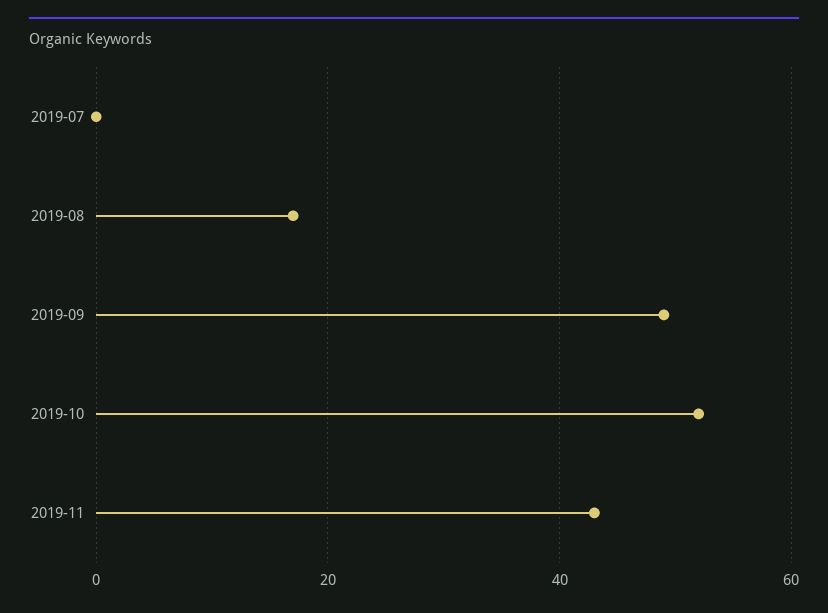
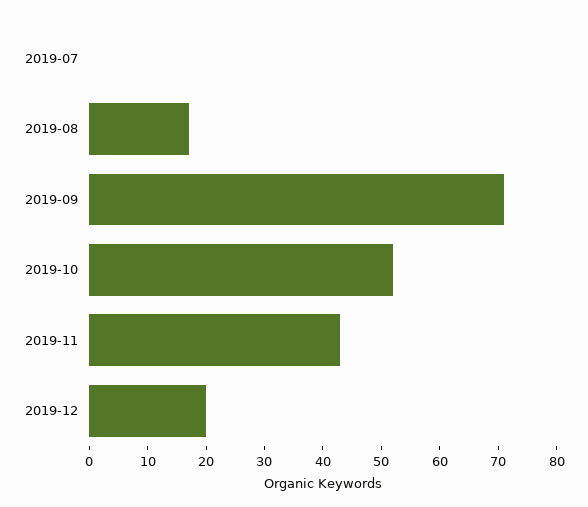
2019-09: 50 -> 70
2019-12: none -> 20

